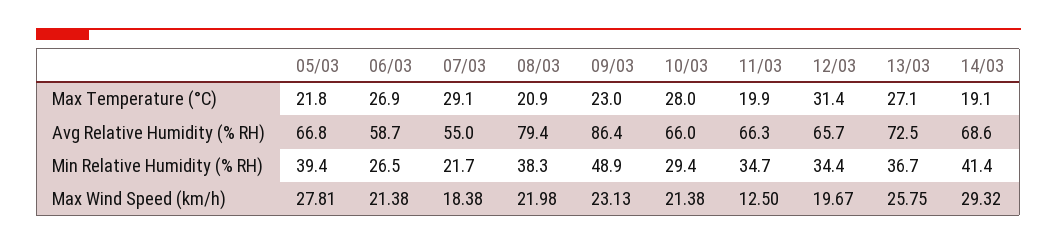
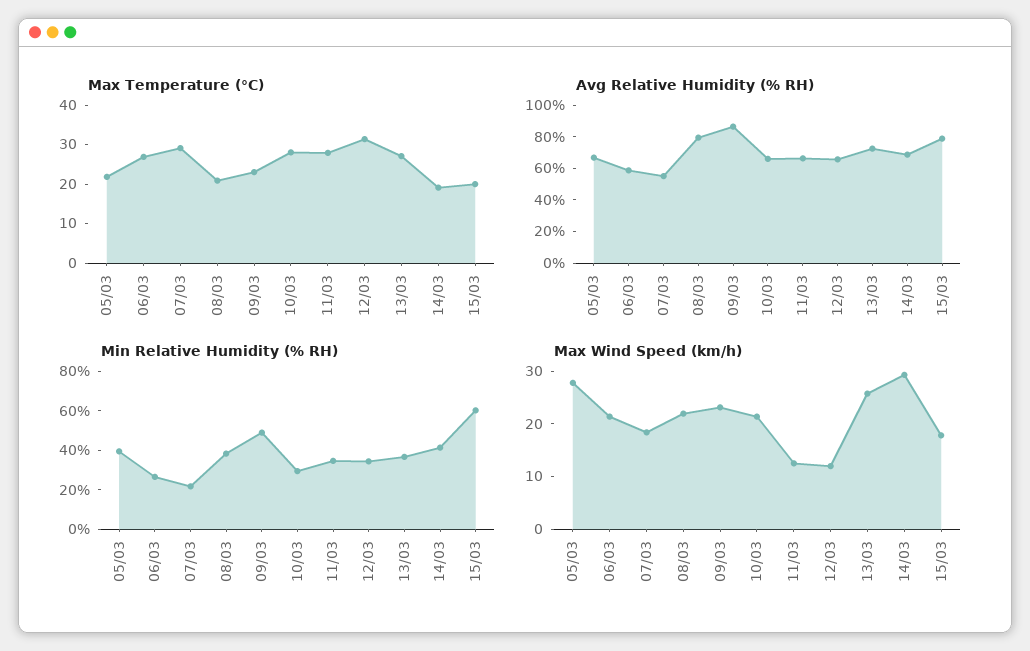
Max Temperature (°C), 11/03: 19.9 -> 27.5
Max Wind Speed (km/h), 12/03: 19.67 -> 12
Max Temperature (°C), 15/03: none -> 20
Avg Relative Humidity (% RH), 15/03: none -> 80
Min Relative Humidity (% RH), 15/03: none -> 60
Max Wind Speed (km/h), 15/03: none -> 18

